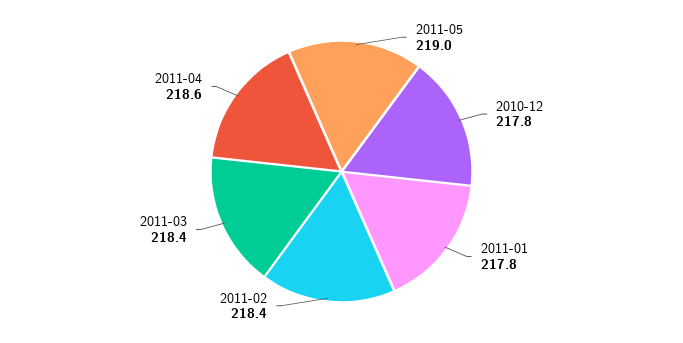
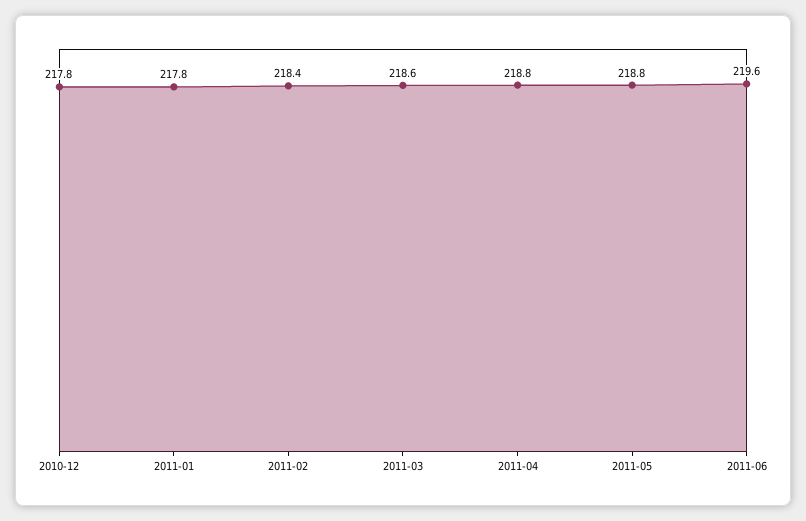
2011-05: 219 -> 218.8
2011-03: 218.4 -> 218.6
2011-04: 218.6 -> 218.8
2011-06: none -> 219.6

